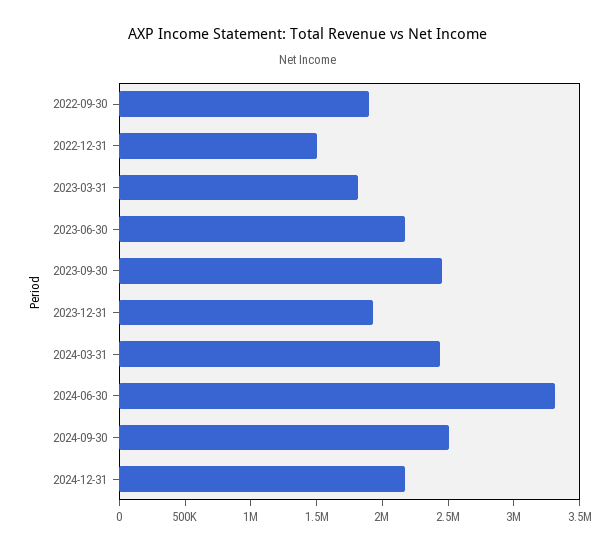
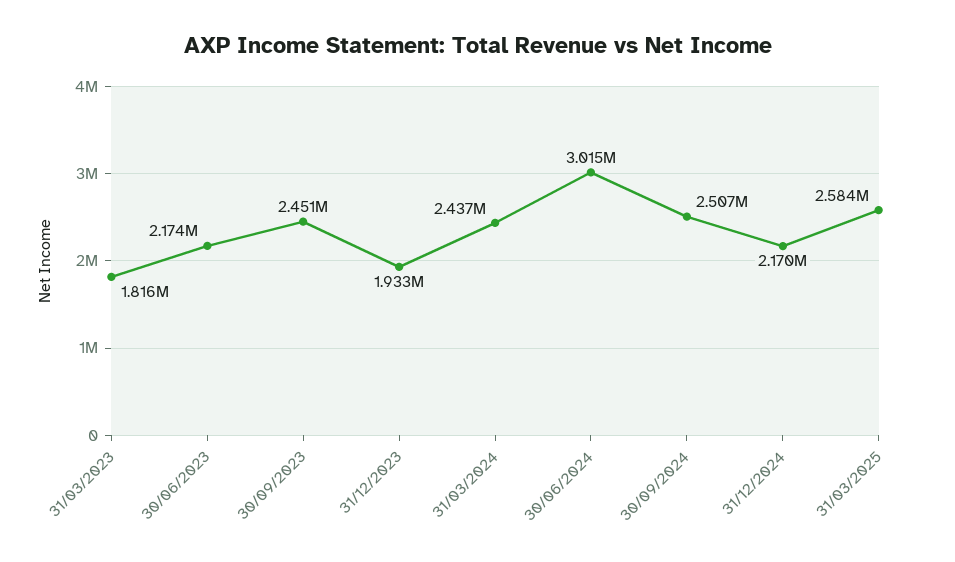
2022-09-30: 1900000 -> none
2022-12-31: 1500000 -> none
2024-06-30: 3300000 -> 3015000
31/03/2025: none -> 2584000

